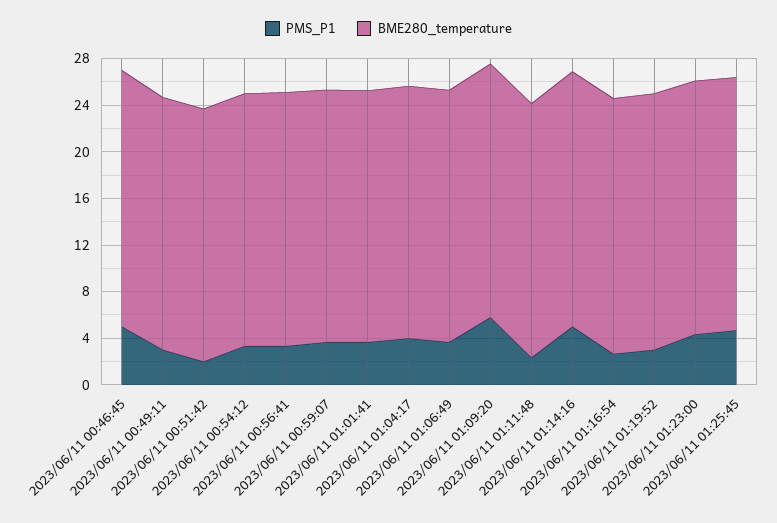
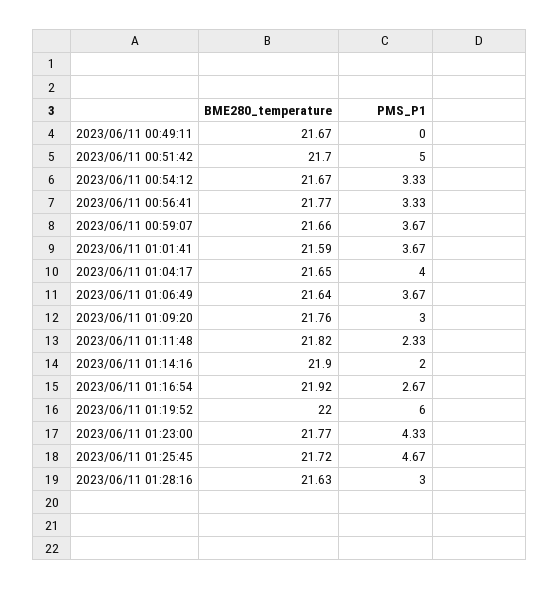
PMS_P1, 2023/06/11 00:46:45: 5 -> none
BME280_temperature, 2023/06/11 00:46:45: 22 -> none
PMS_P1, 2023/06/11 00:49:11: 3 -> 0
PMS_P1, 2023/06/11 00:51:42: 2 -> 5
PMS_P1, 2023/06/11 01:09:20: 6 -> 3
PMS_P1, 2023/06/11 01:14:16: 5 -> 2
PMS_P1, 2023/06/11 01:19:52: 3 -> 6
BME280_temperature, 2023/06/11 01:28:16: none -> 21.63
PMS_P1, 2023/06/11 01:28:16: none -> 3

